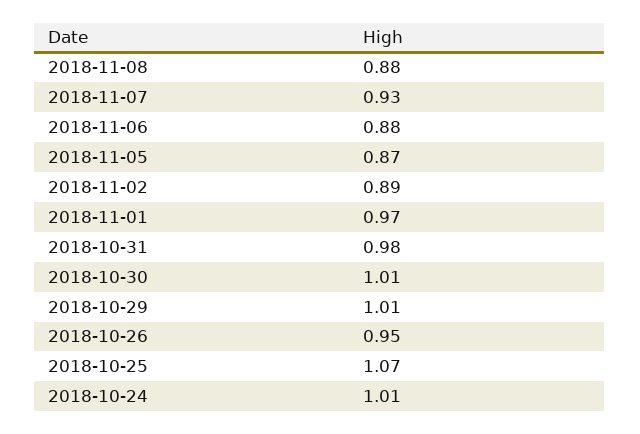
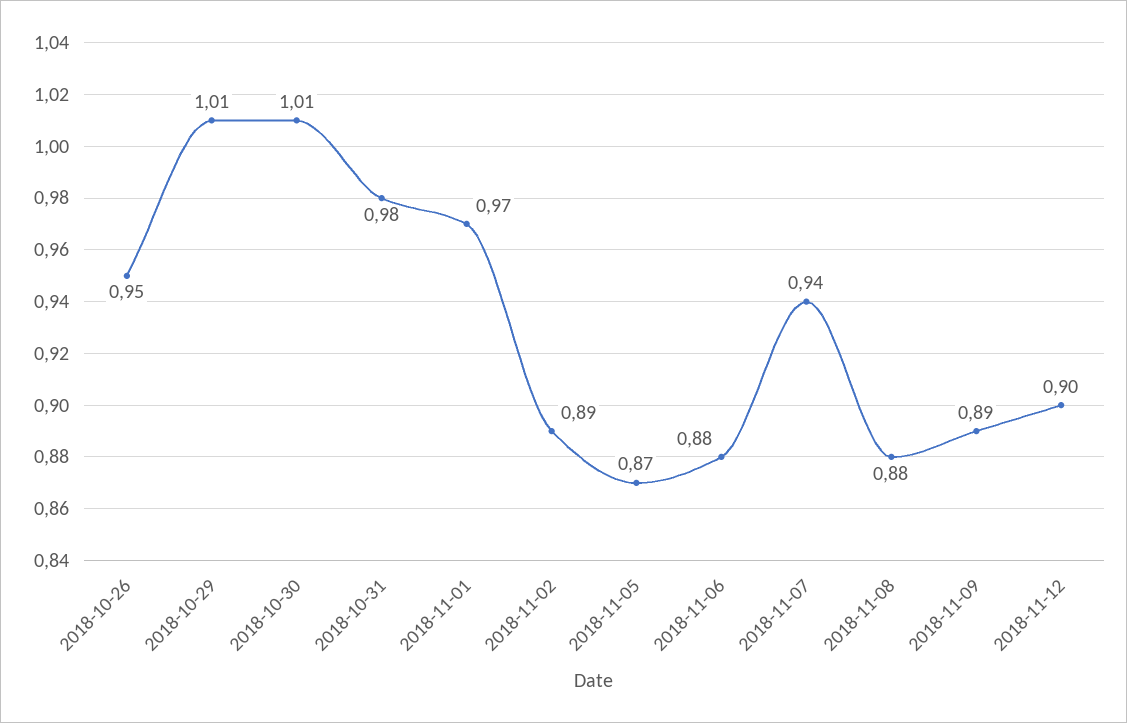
2018-11-07: 0.93 -> 0.94
2018-10-25: 1.07 -> none
2018-10-24: 1.01 -> none
2018-11-09: none -> 0.89
2018-11-12: none -> 0.9

